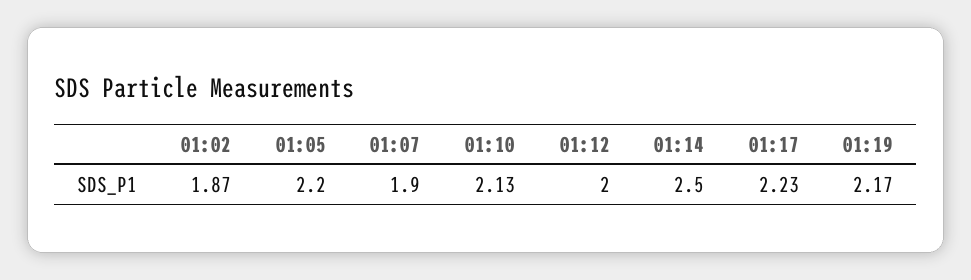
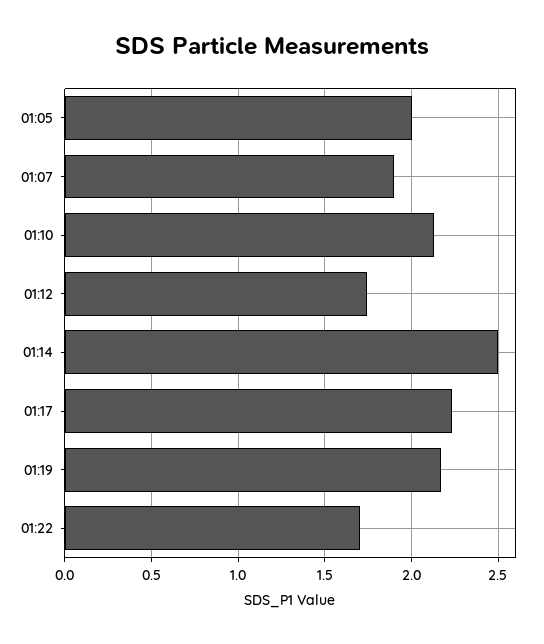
01:02: 1.87 -> none
01:05: 2.2 -> 2
01:12: 2 -> 1.75
01:22: none -> 1.7

